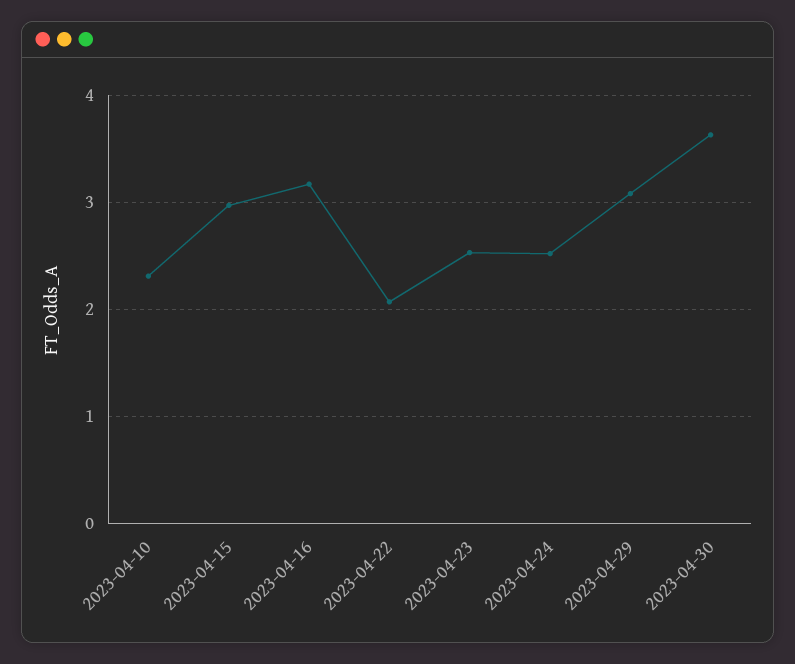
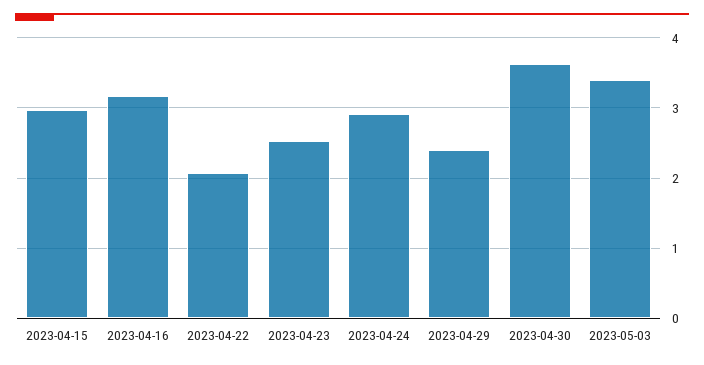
2023-04-10: 2.3 -> none
2023-04-24: 2.5 -> 2.9
2023-04-29: 3.1 -> 2.4
2023-05-03: none -> 3.4

